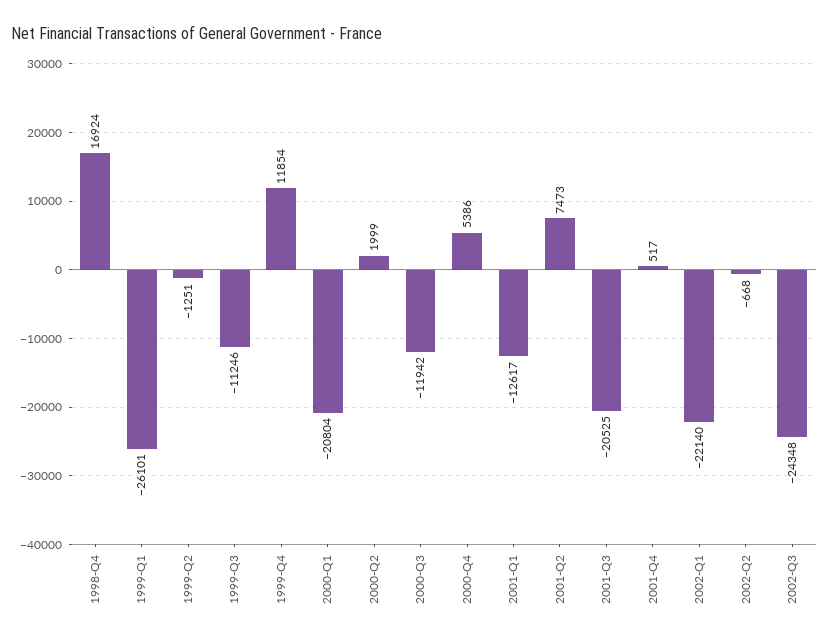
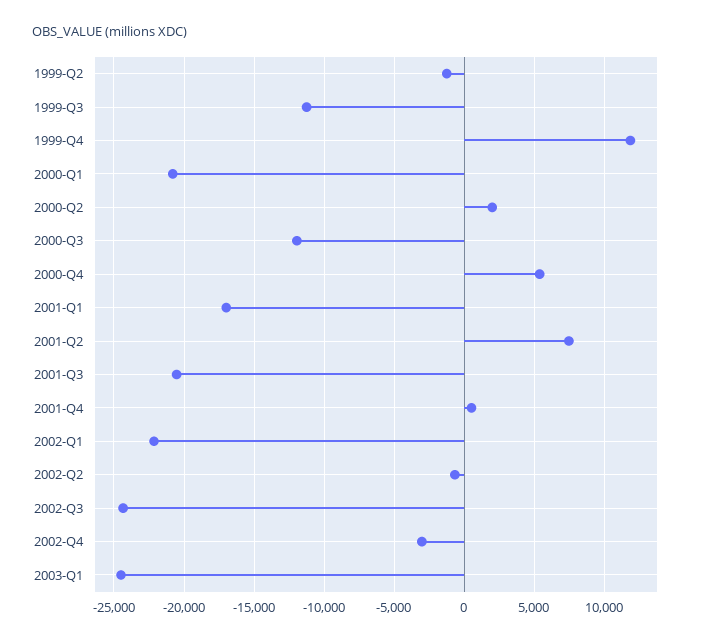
1998-Q4: 16924 -> none
1999-Q1: -26101 -> none
2001-Q1: -12617 -> -17000
2002-Q4: none -> -3000
2003-Q1: none -> -24500

